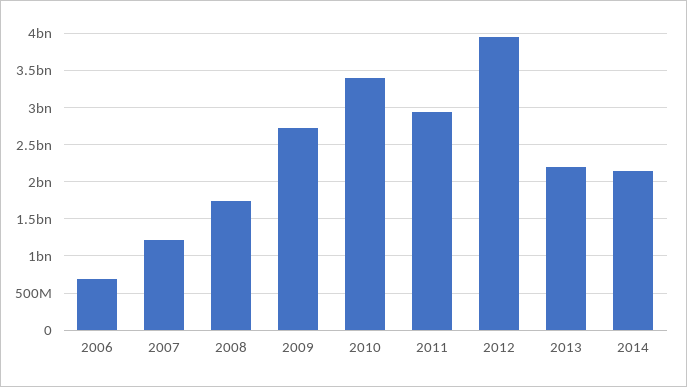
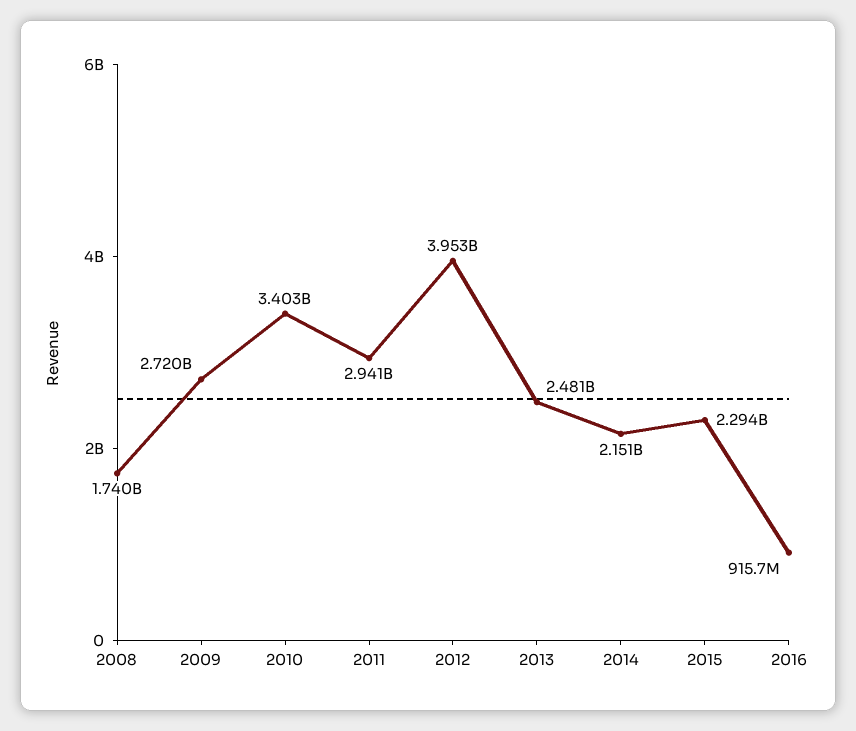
2006: 700000000 -> none
2007: 1200000000 -> none
2013: 2200000000 -> 2481000000
2015: none -> 2294000000
2016: none -> 915700000

